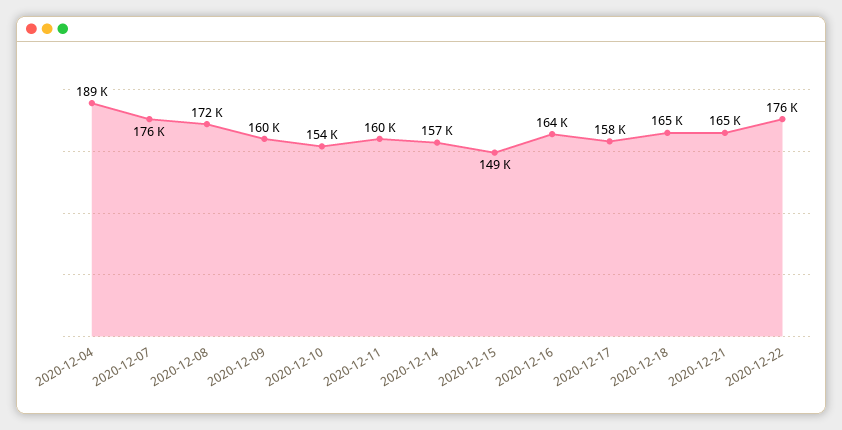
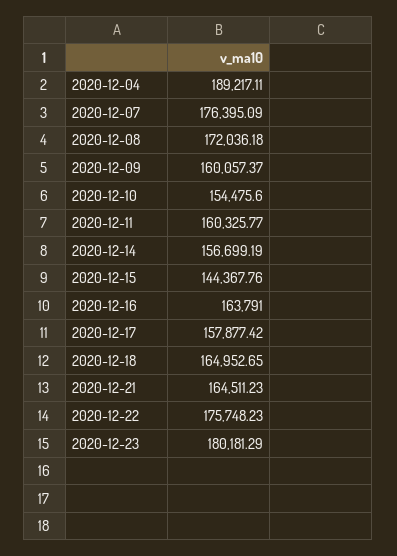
2020-12-15: 149000 -> 144367.76
2020-12-23: none -> 180181.29

